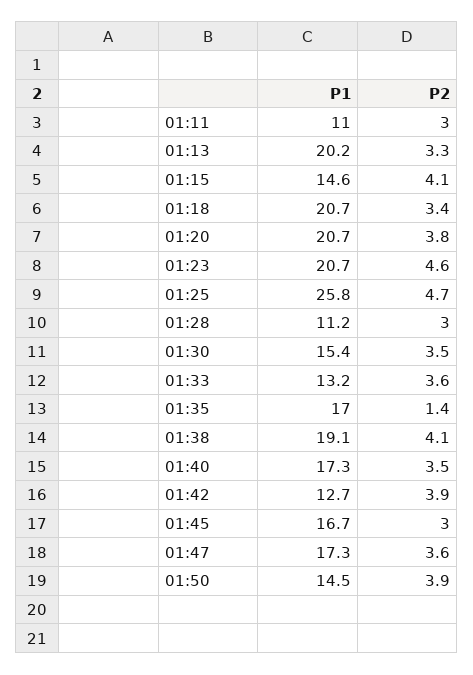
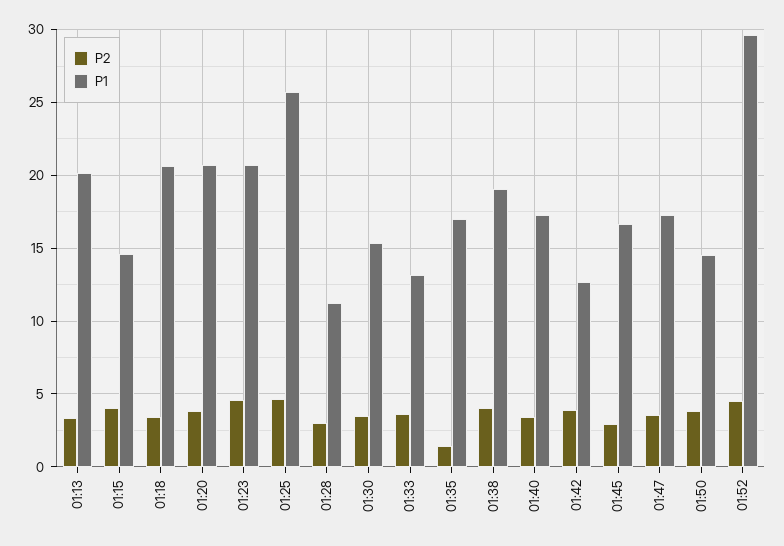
P1, 01:11: 11 -> none
P2, 01:11: 3 -> none
P2, 01:52: none -> 4.5
P1, 01:52: none -> 29.5

